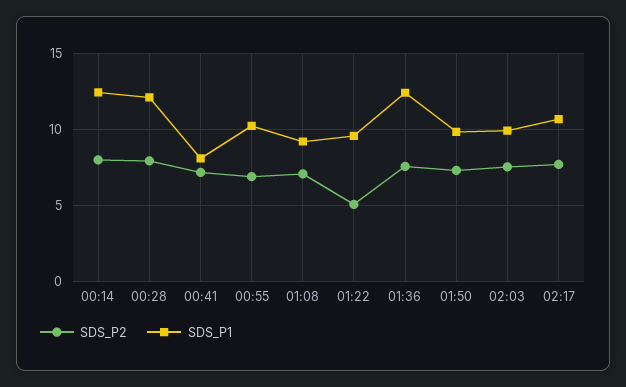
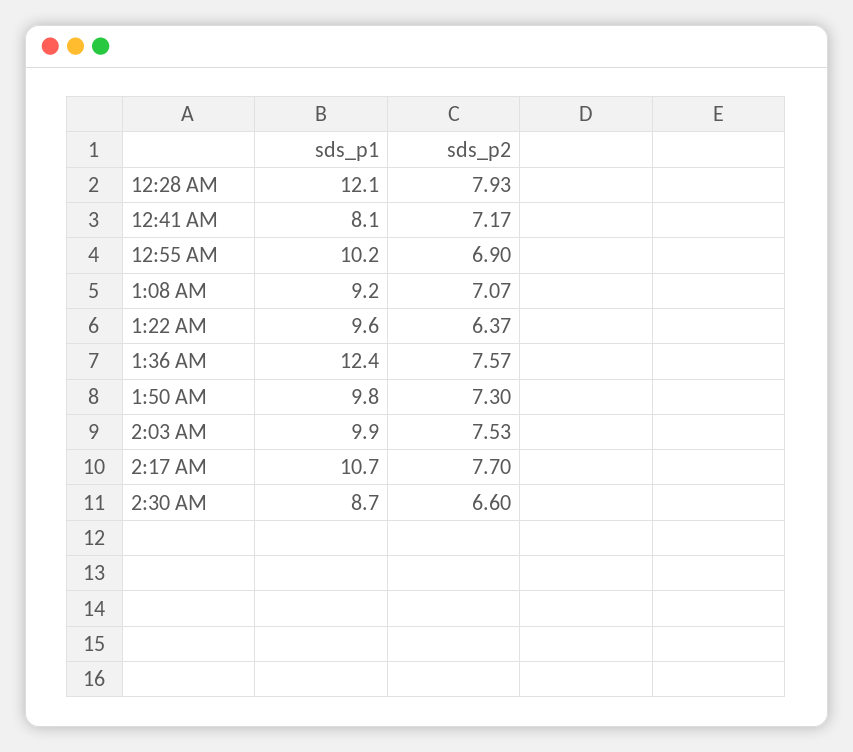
SDS_P2, 00:14: 8 -> none
SDS_P1, 00:14: 12.5 -> none
SDS_P2, 01:22: 5 -> 6.37
SDS_P1, 2:30 AM: none -> 8.7
SDS_P2, 2:30 AM: none -> 6.6

